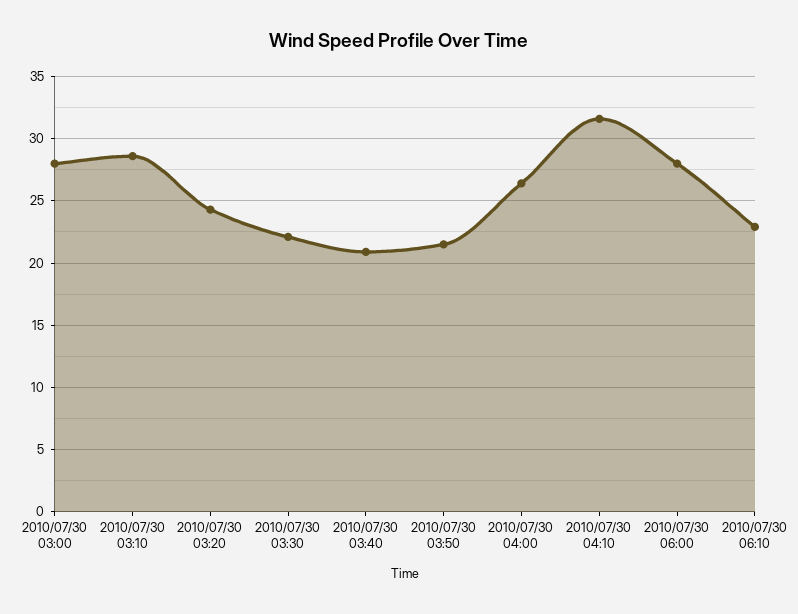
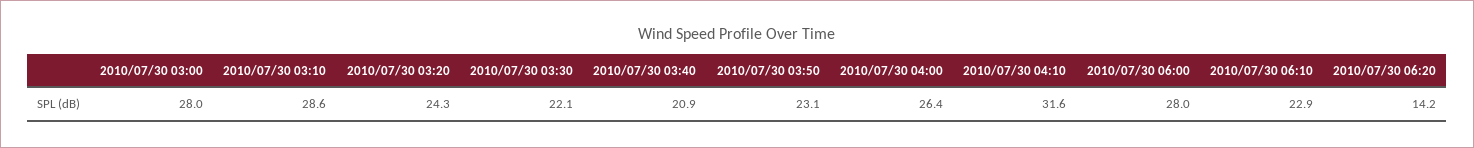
2010/07/30 03:50: 21.5 -> 23.1
2010/07/30 06:20: none -> 14.2

